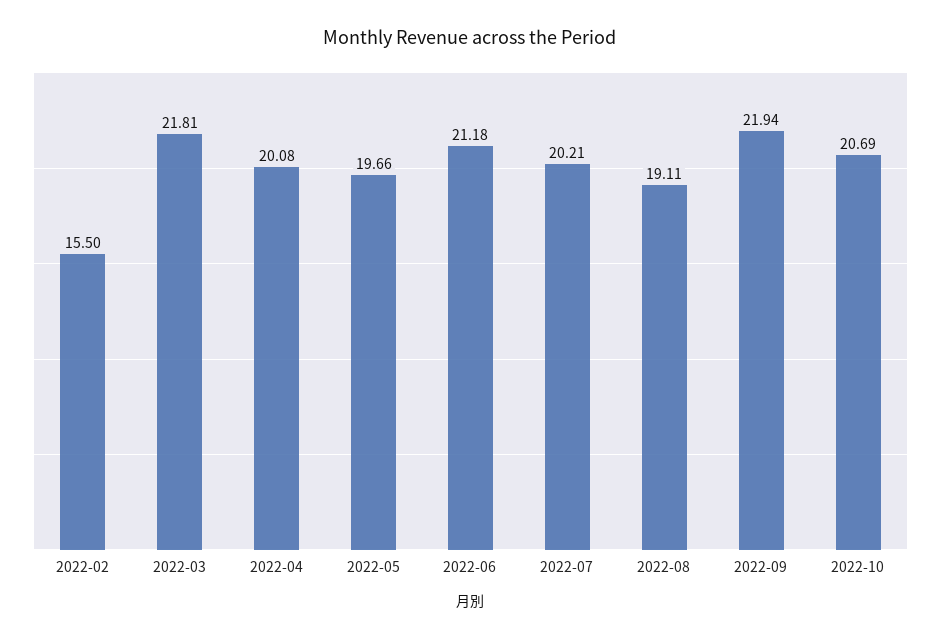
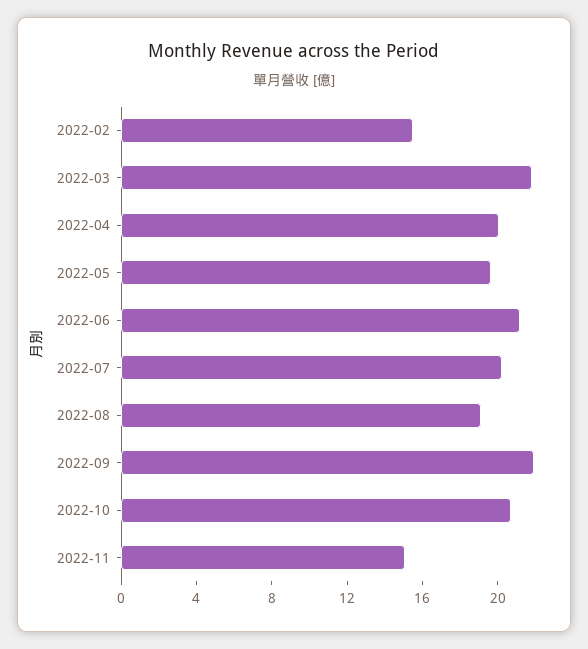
2022-11: none -> 15

